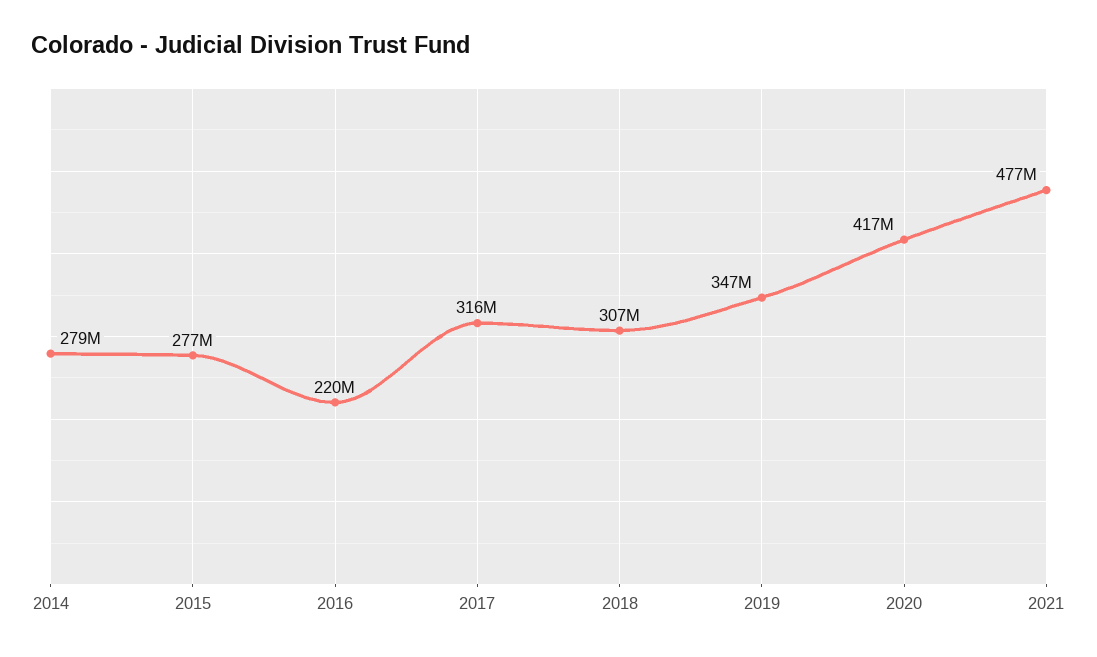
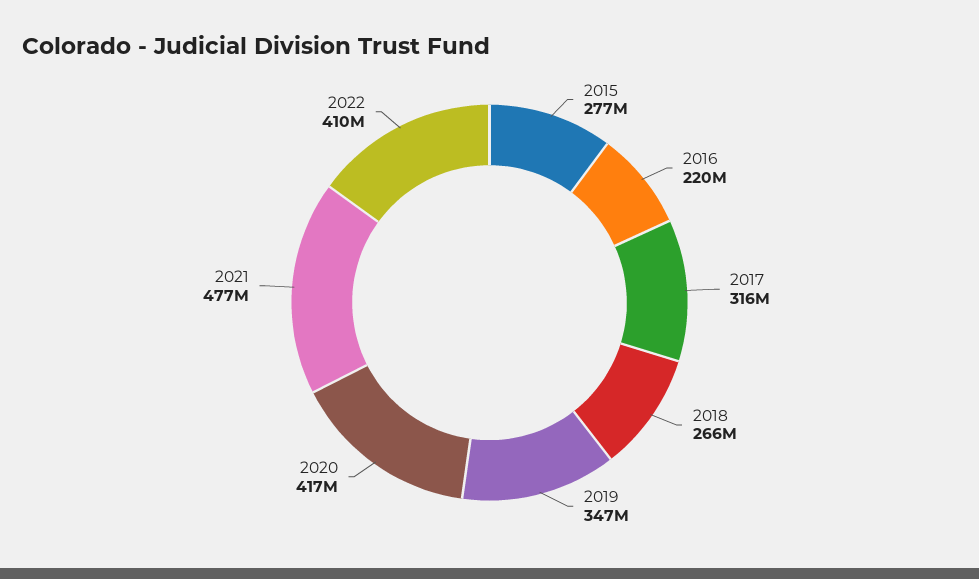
2014: 279000000 -> none
2018: 307000000 -> 266000000
2022: none -> 410000000

